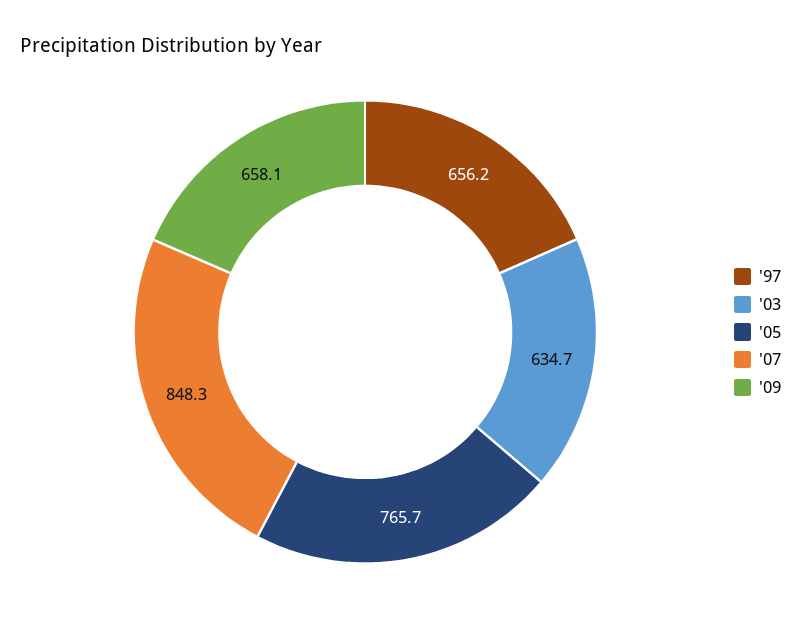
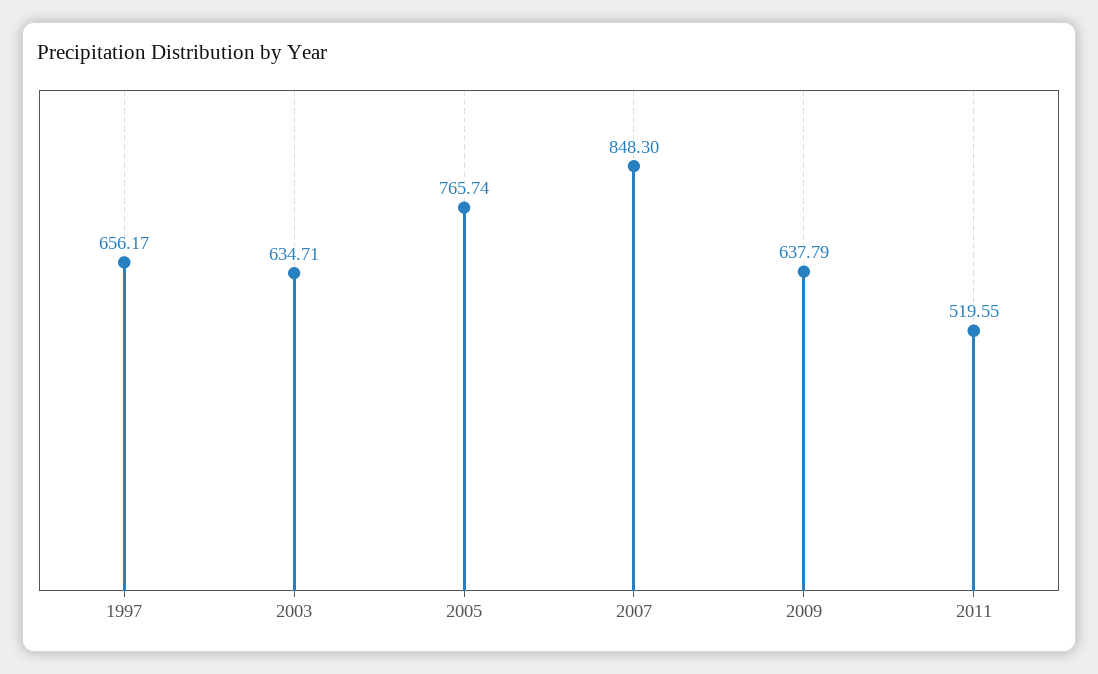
'09: 658.1 -> 637.79
2011: none -> 519.55

